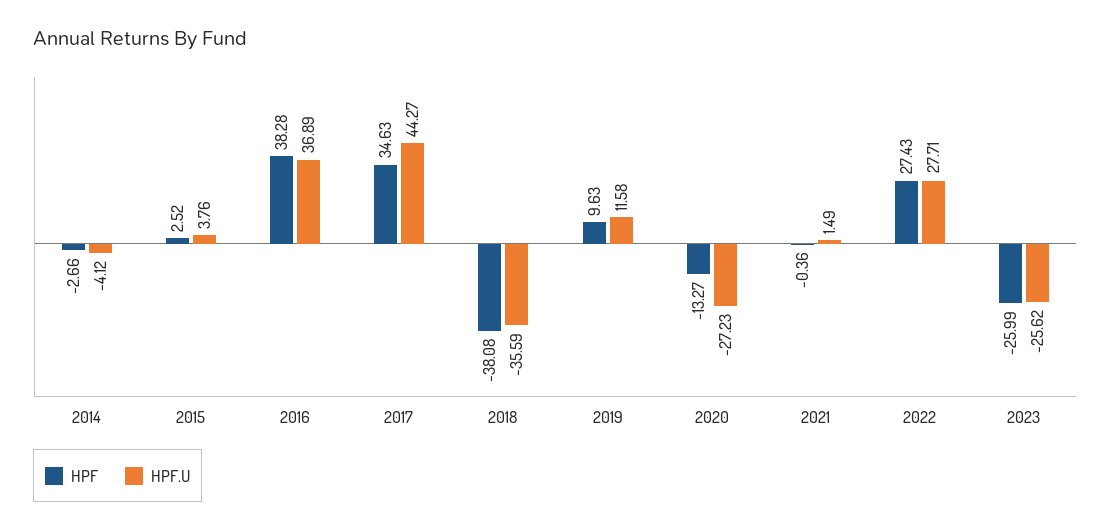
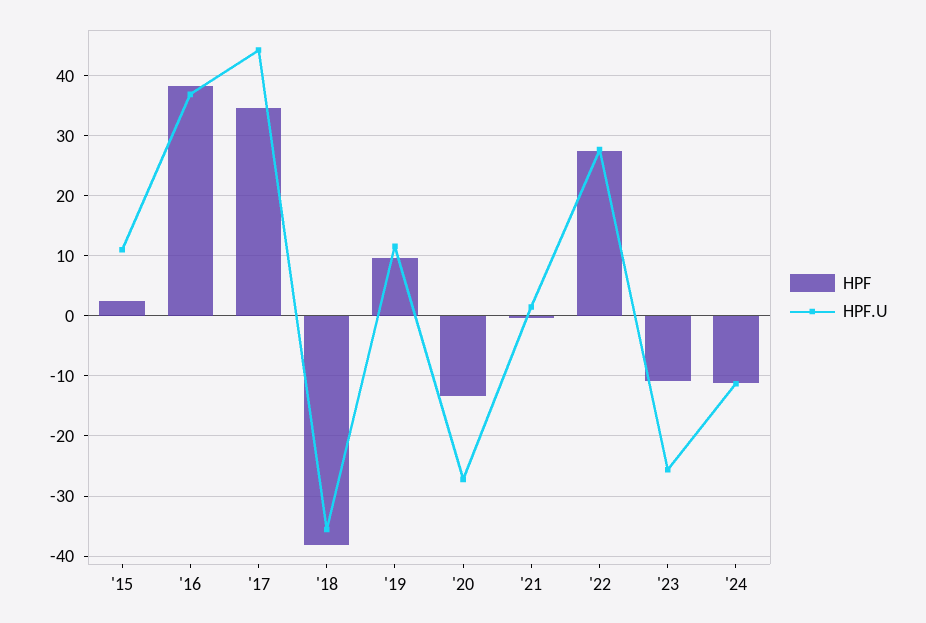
HPF, 2014: -2.66 -> none
HPF.U, 2014: -4.12 -> none
HPF.U, 2015: 3.76 -> 11
HPF, 2023: -25.99 -> -11
HPF, '24: none -> -11
HPF.U, '24: none -> -11

